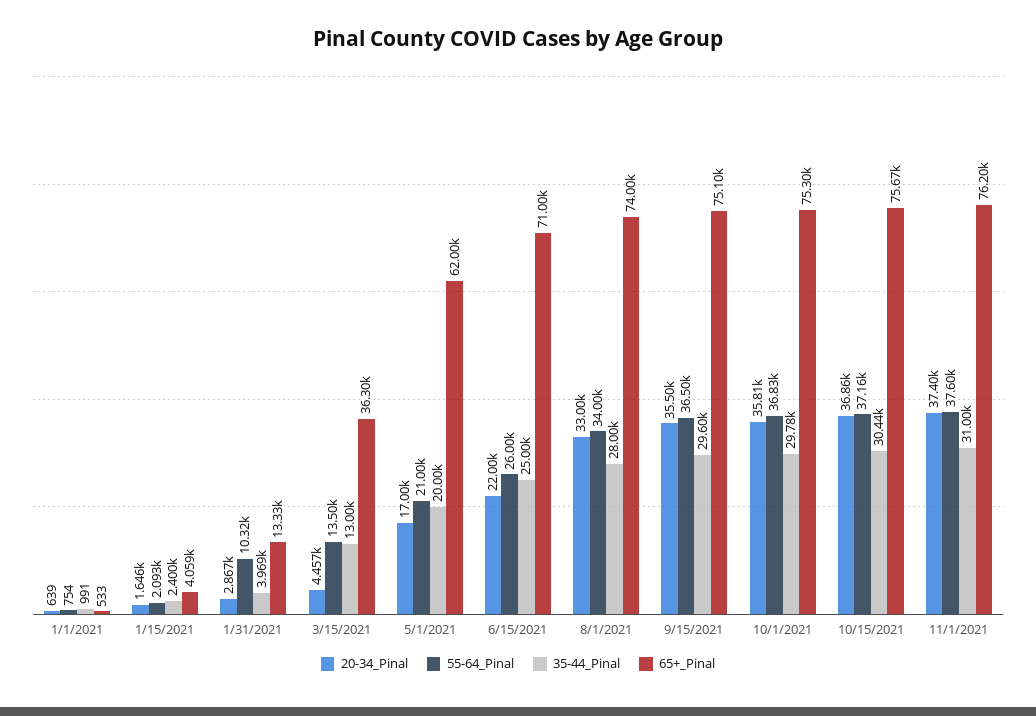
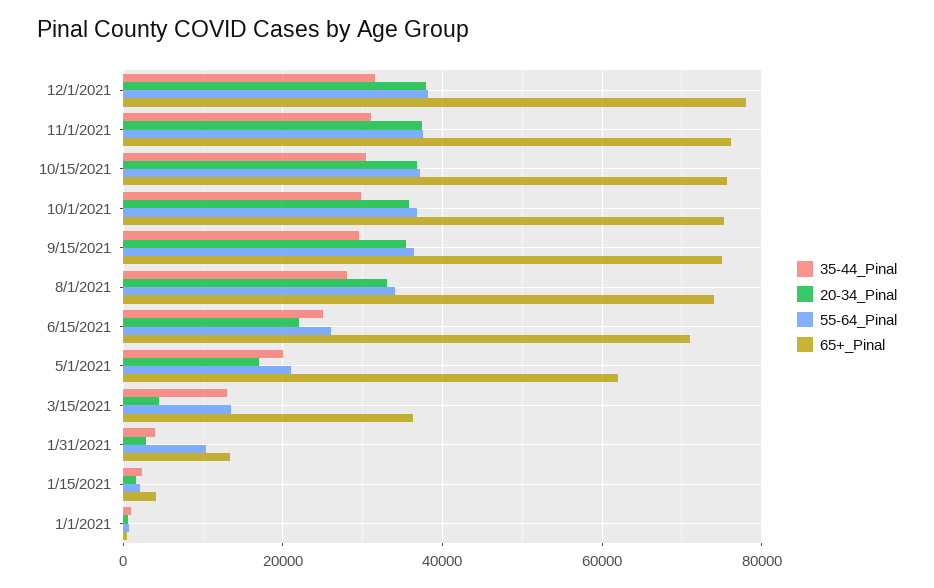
35-44_Pinal, 12/1/2021: none -> 32000
20-34_Pinal, 12/1/2021: none -> 38000
55-64_Pinal, 12/1/2021: none -> 38000
65+_Pinal, 12/1/2021: none -> 78000

